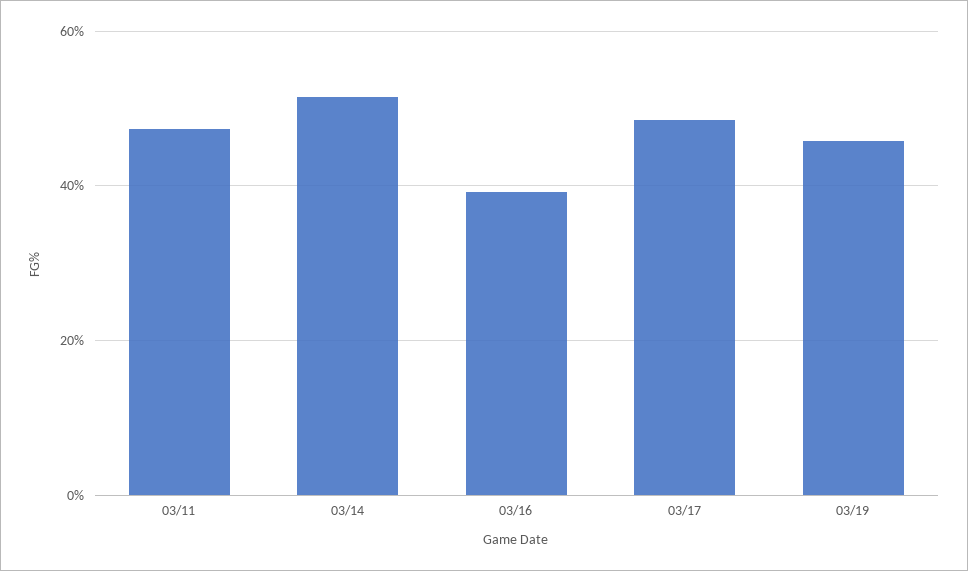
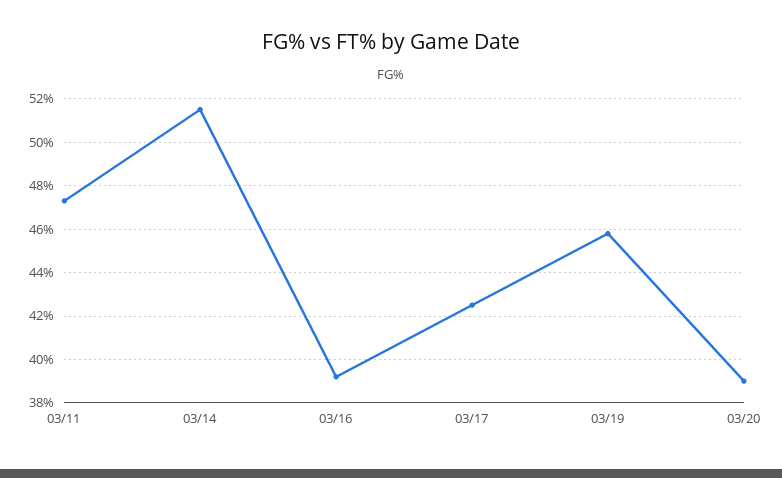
03/17: 48 -> 42.5
03/20: none -> 39

